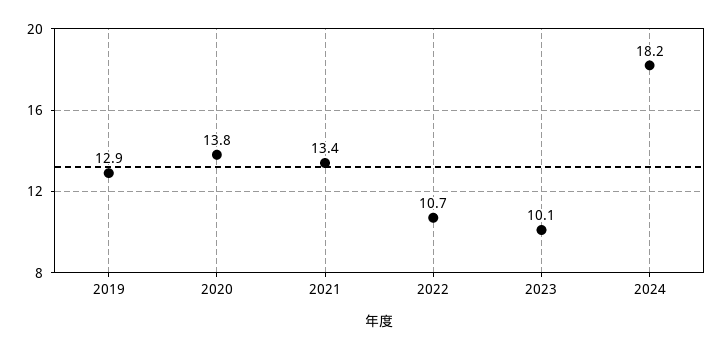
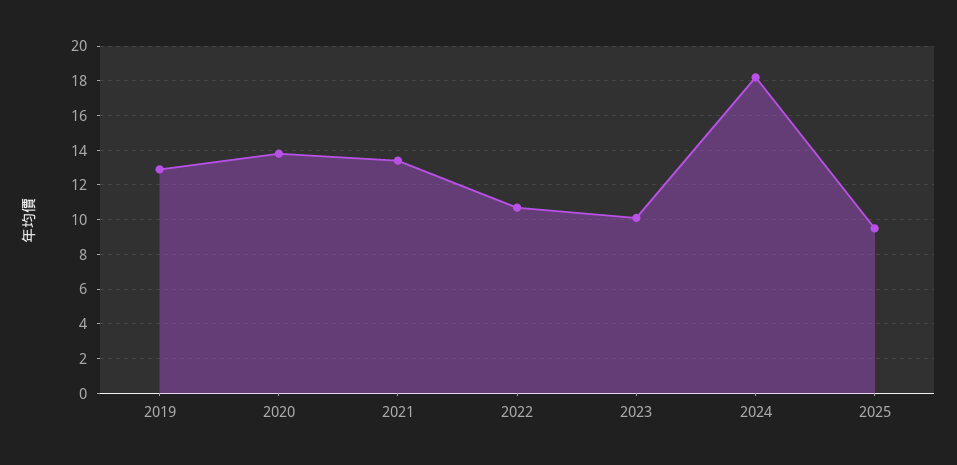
2025: none -> 9.5

